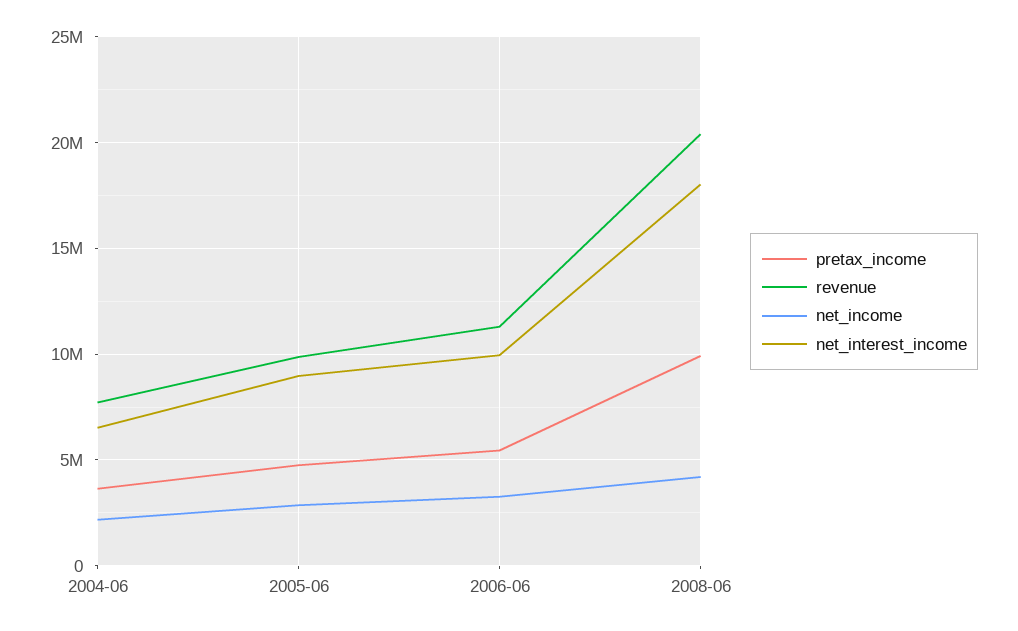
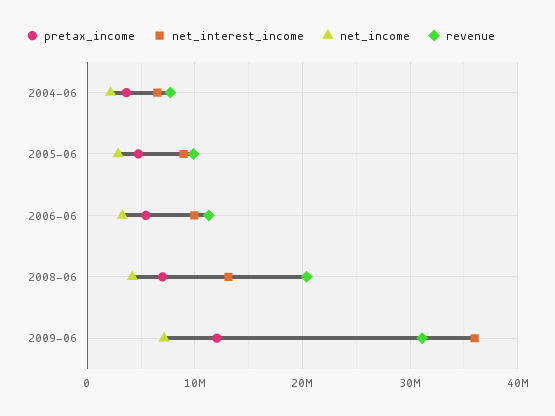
pretax_income, 2008-06: 10000000 -> 7000000
net_interest_income, 2008-06: 18000000 -> 13000000
pretax_income, 2009-06: none -> 12000000
net_interest_income, 2009-06: none -> 36000000
net_income, 2009-06: none -> 7000000
revenue, 2009-06: none -> 31000000

